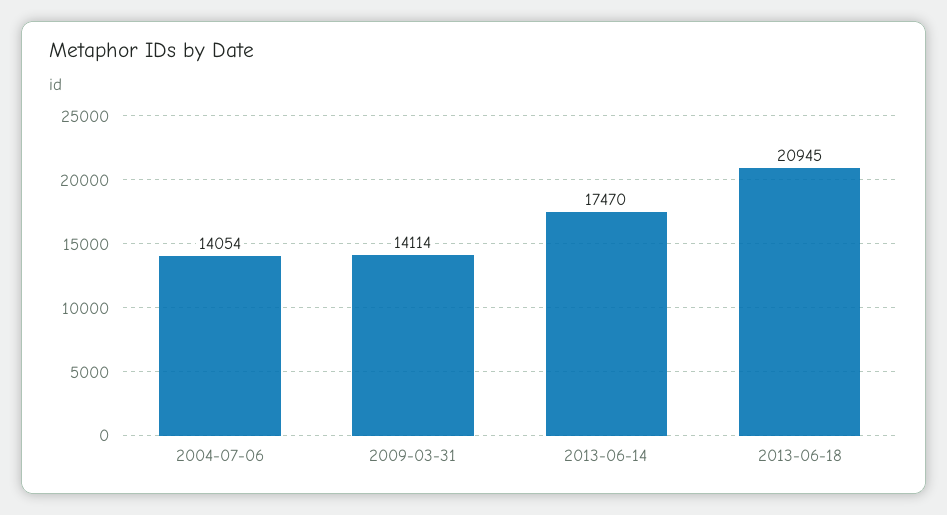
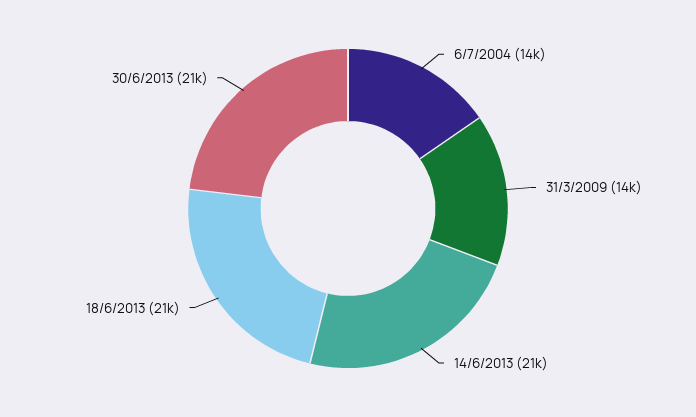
2013-06-14: 17470 -> 21000
30/6/2013: none -> 21000

